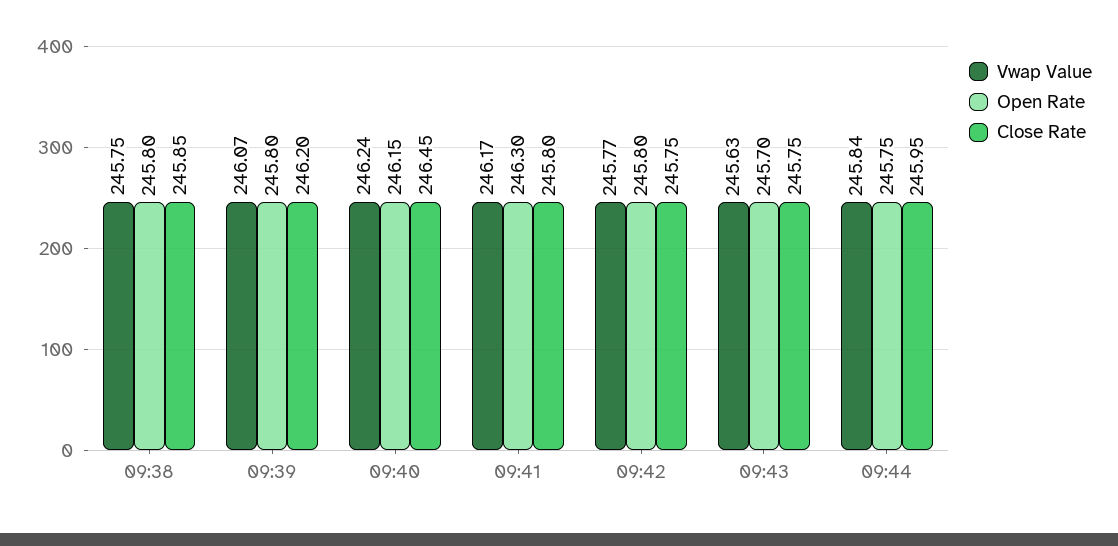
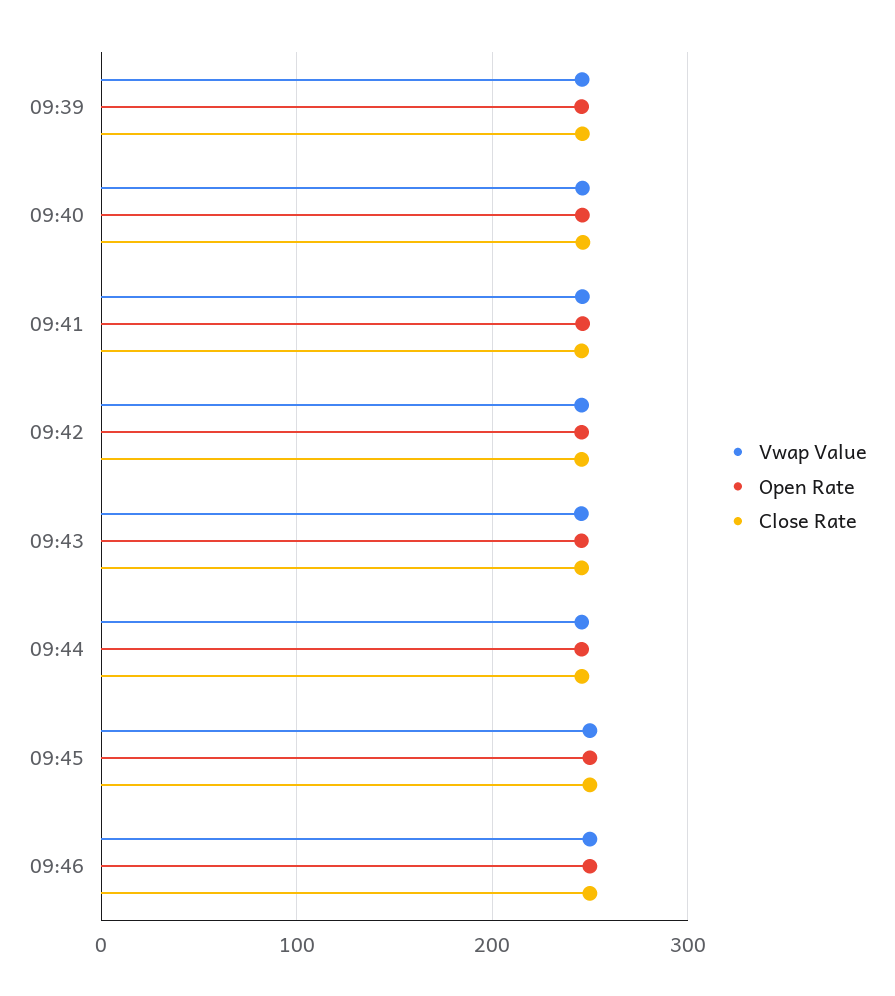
Vwap Value, 09:38: 245.75 -> none
Open Rate, 09:38: 245.8 -> none
Close Rate, 09:38: 245.85 -> none
Vwap Value, 09:45: none -> 250
Open Rate, 09:45: none -> 250
Close Rate, 09:45: none -> 250
Vwap Value, 09:46: none -> 250
Open Rate, 09:46: none -> 250
Close Rate, 09:46: none -> 250

